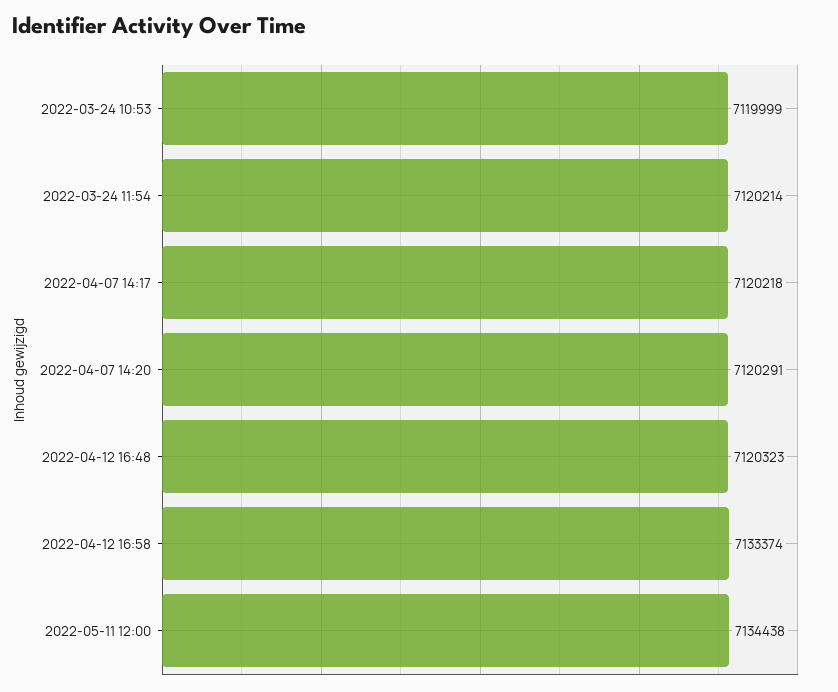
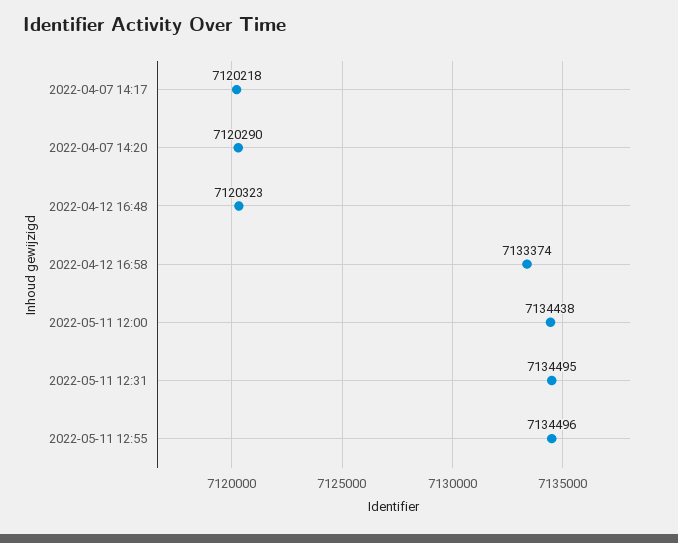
2022-03-24 10:53: 7119999 -> none
2022-03-24 11:54: 7120214 -> none
2022-04-07 14:20: 7120291 -> 7120290
2022-05-11 12:31: none -> 7134495
2022-05-11 12:55: none -> 7134496

